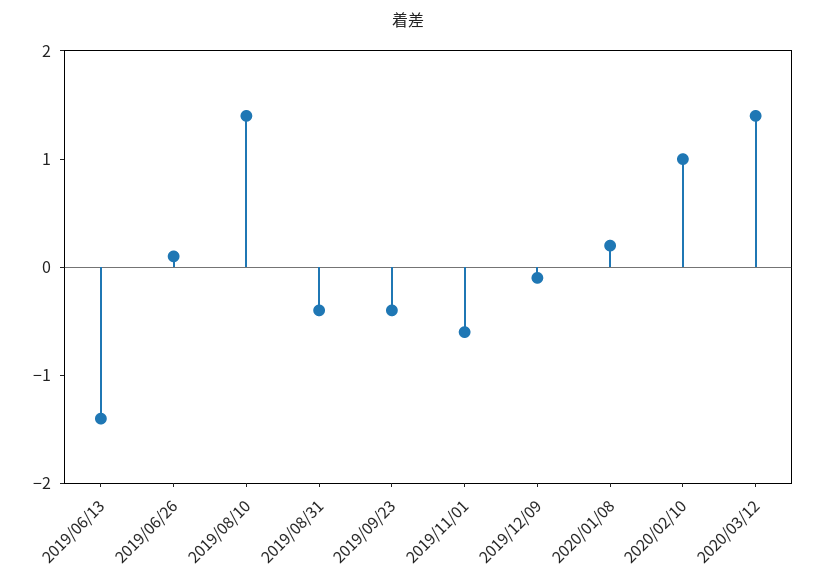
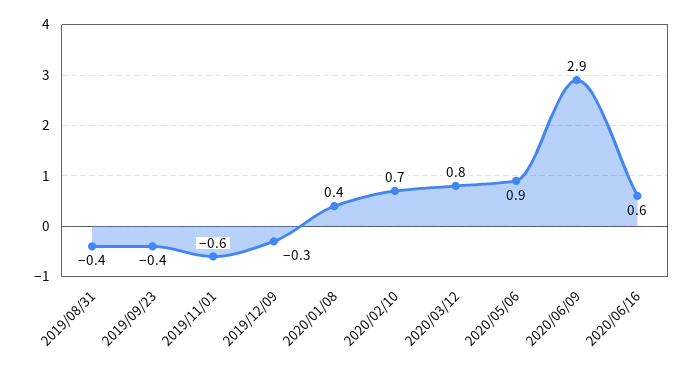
2019/06/13: -1.4 -> none
2019/06/26: 0.1 -> none
2019/08/10: 1.4 -> none
2019/12/09: -0.1 -> -0.3
2020/01/08: 0.2 -> 0.4
2020/02/10: 1 -> 0.7
2020/03/12: 1.4 -> 0.8
2020/05/06: none -> 0.9
2020/06/09: none -> 2.9
2020/06/16: none -> 0.6

